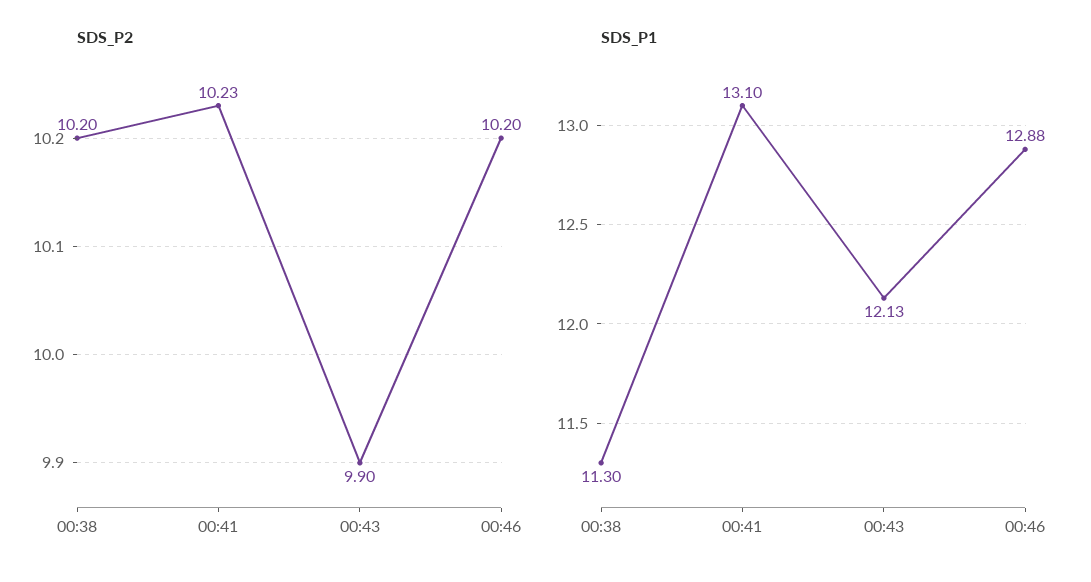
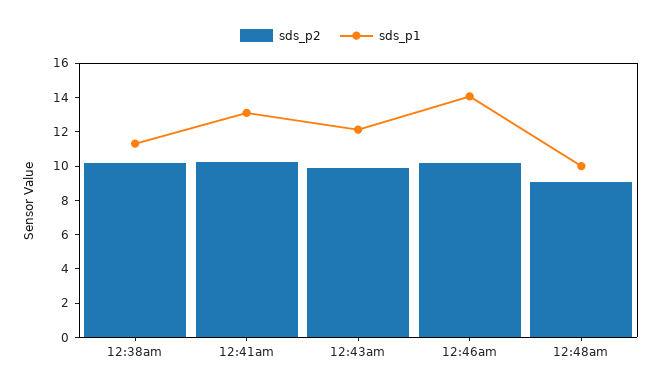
SDS_P1, 00:46: 12.88 -> 14
SDS_P2, 12:48am: none -> 9
SDS_P1, 12:48am: none -> 10

